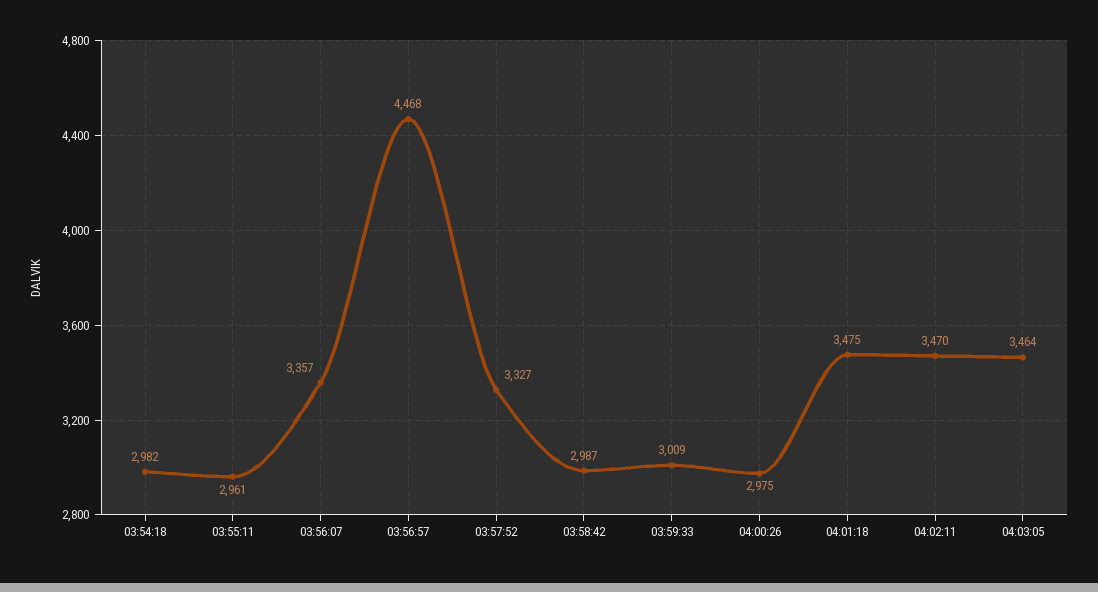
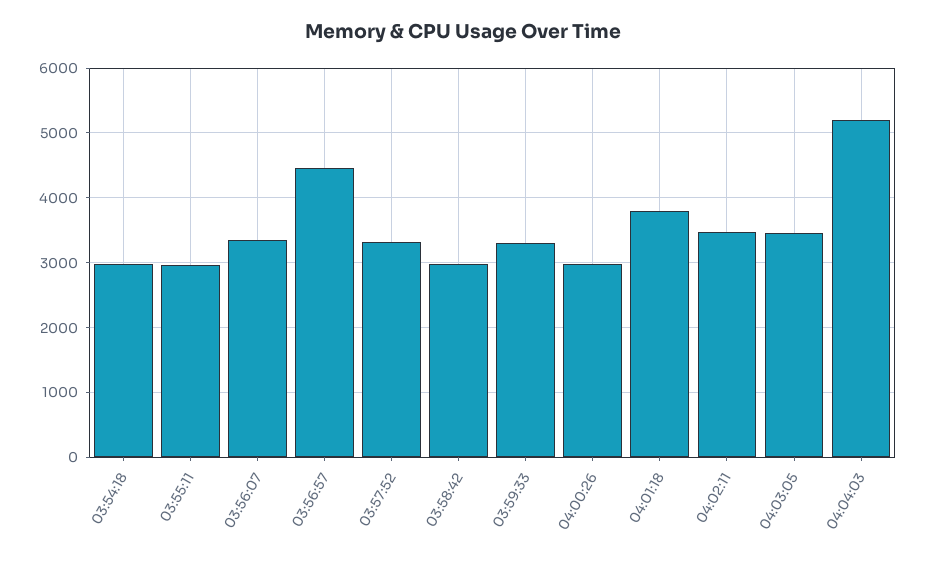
03:59:33: 3009 -> 3300
04:01:18: 3475 -> 3800
04:04:03: none -> 5200

